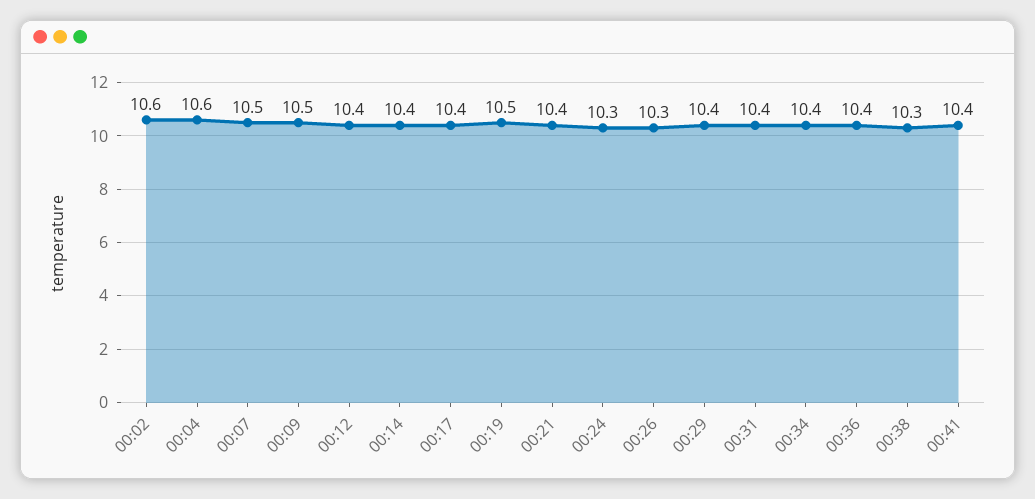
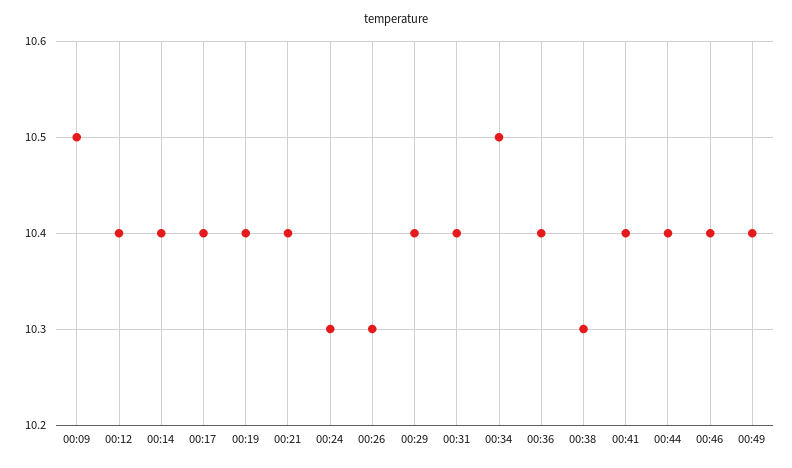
00:02: 10.6 -> none
00:04: 10.6 -> none
00:07: 10.5 -> none
00:19: 10.5 -> 10.4
00:34: 10.4 -> 10.5
00:44: none -> 10.4
00:46: none -> 10.4
00:49: none -> 10.4

